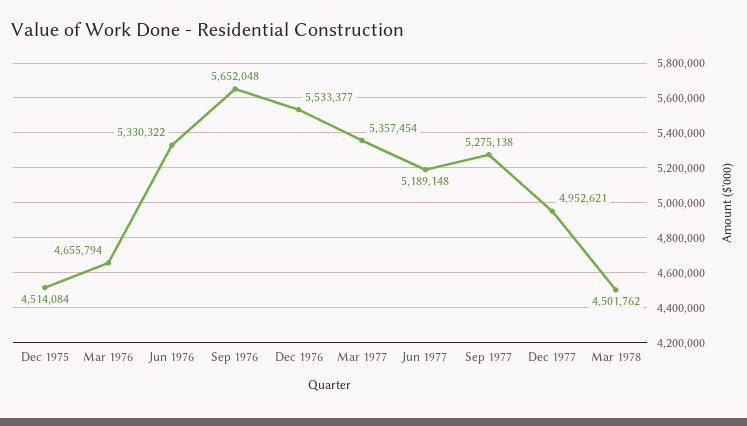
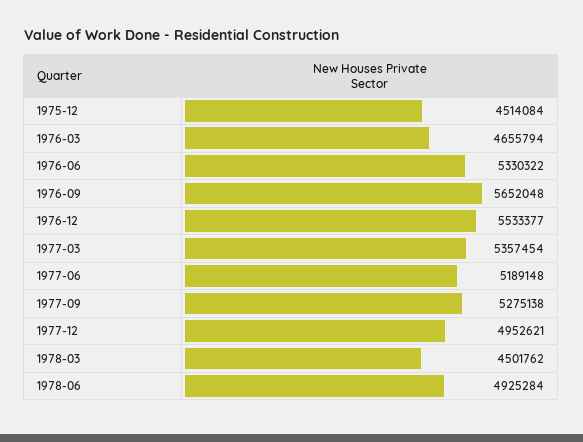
1978-06: none -> 4925284

